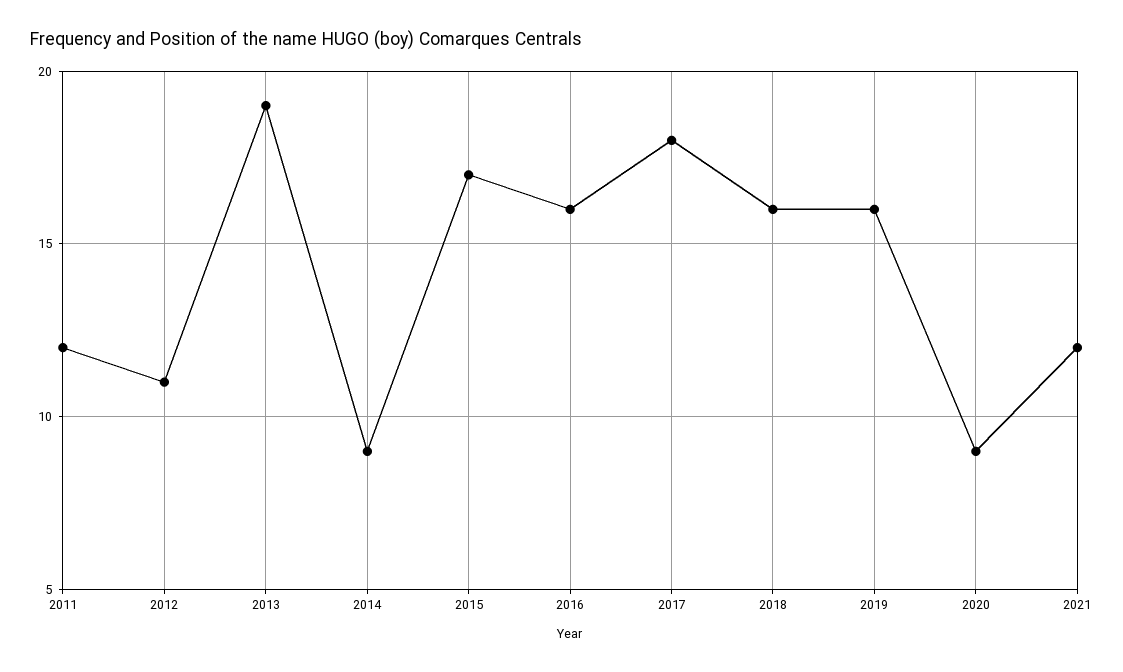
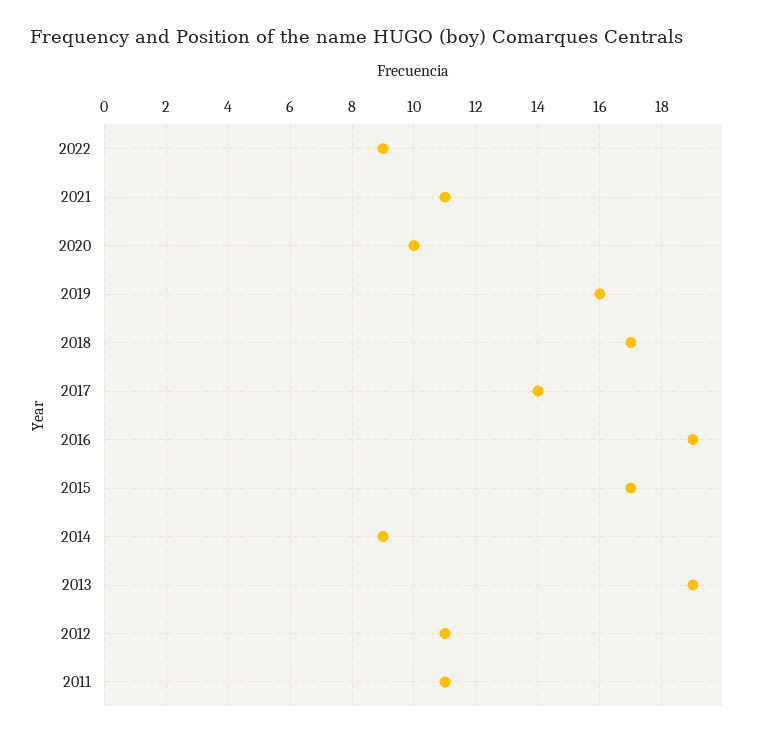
2011: 12 -> 11
2016: 16 -> 19
2017: 18 -> 14
2018: 16 -> 17
2020: 9 -> 10
2021: 12 -> 11
2022: none -> 9

